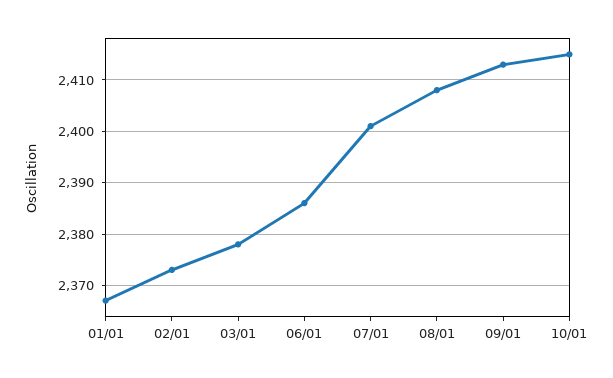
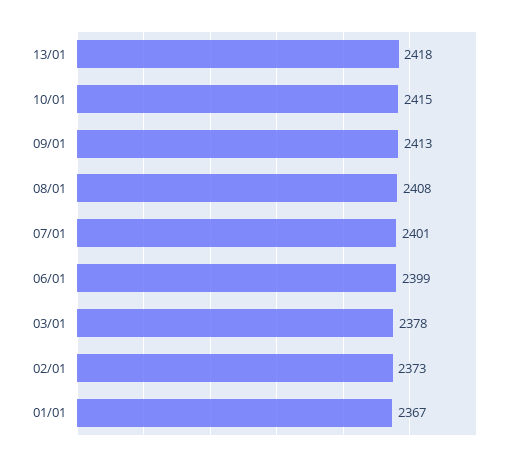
06/01: 2385 -> 2399
13/01: none -> 2418

